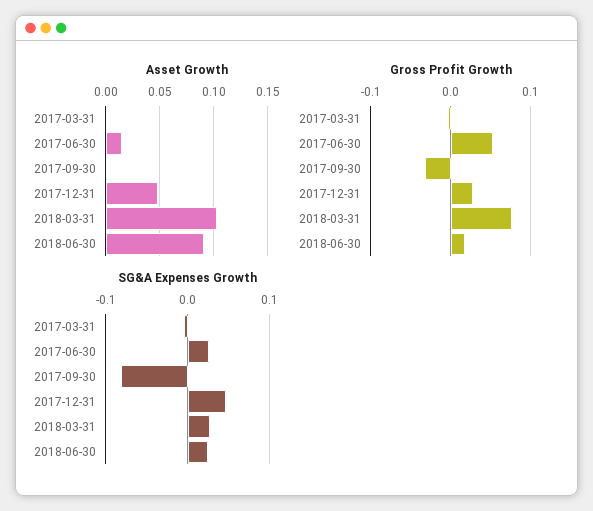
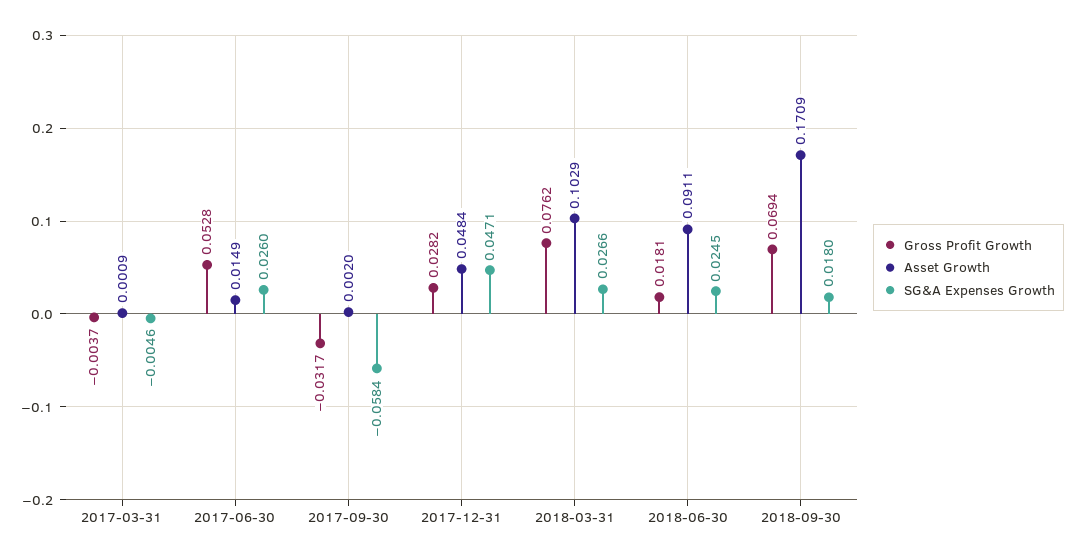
SG&A Expenses Growth, 2017-09-30: -0.08 -> -0.0584
Gross Profit Growth, 2018-09-30: none -> 0.0694
Asset Growth, 2018-09-30: none -> 0.1709
SG&A Expenses Growth, 2018-09-30: none -> 0.018

